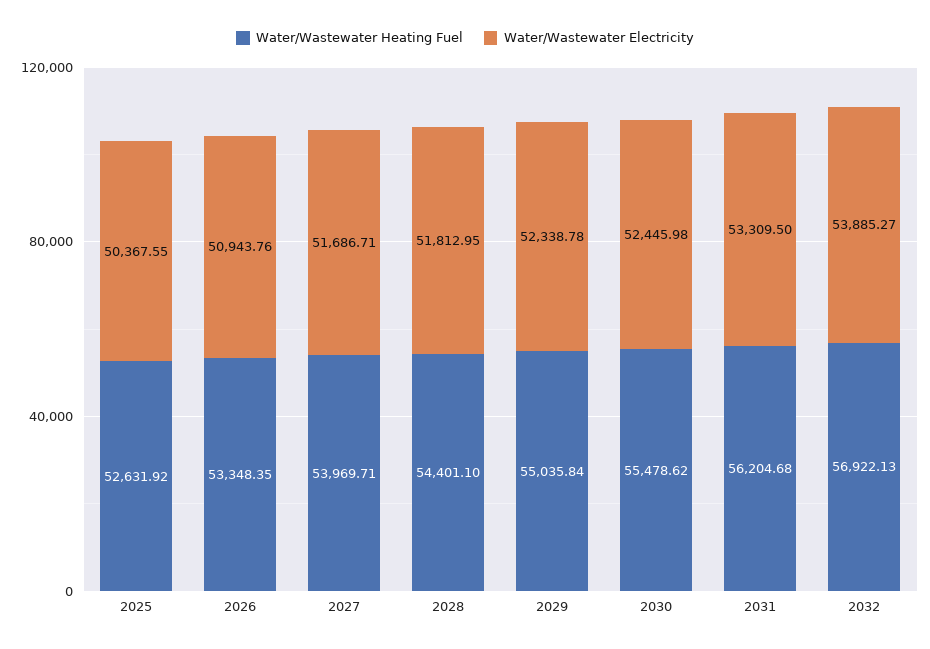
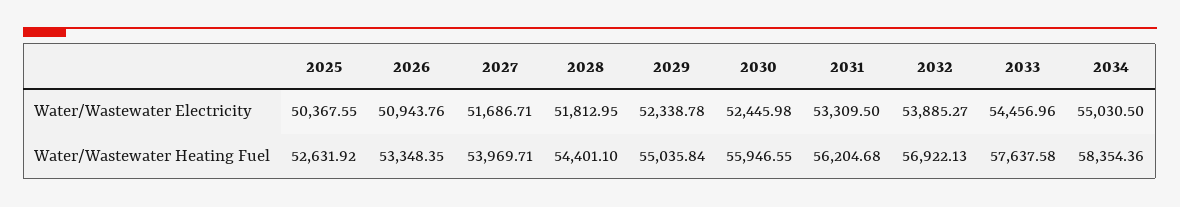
Water/Wastewater Heating Fuel, 2030: 55478.62 -> 55946.55
Water/Wastewater Electricity, 2033: none -> 54456.96
Water/Wastewater Electricity, 2034: none -> 55030.5
Water/Wastewater Heating Fuel, 2033: none -> 57637.58
Water/Wastewater Heating Fuel, 2034: none -> 58354.36

